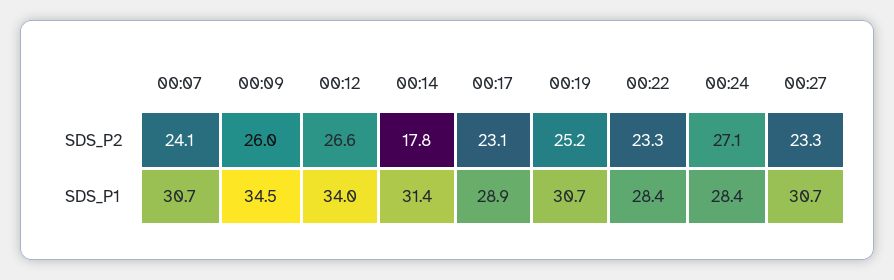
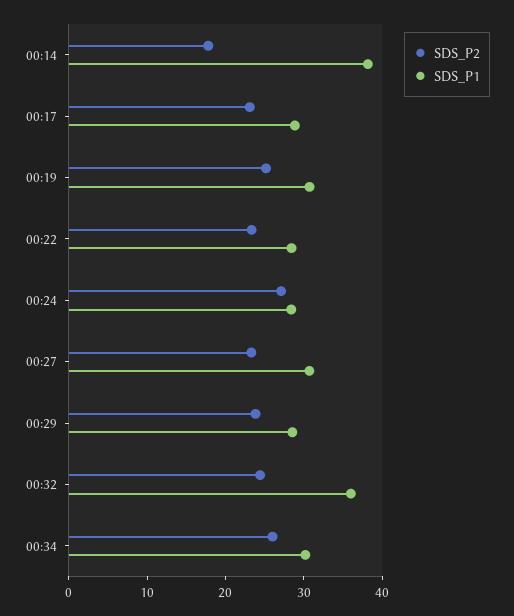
SDS_P2, 00:07: 24.1 -> none
SDS_P2, 00:09: 26 -> none
SDS_P2, 00:12: 26.6 -> none
SDS_P1, 00:07: 30.7 -> none
SDS_P1, 00:09: 34.5 -> none
SDS_P1, 00:12: 34 -> none
SDS_P1, 00:14: 31.4 -> 38
SDS_P2, 00:29: none -> 24
SDS_P1, 00:29: none -> 28
SDS_P2, 00:32: none -> 24
SDS_P1, 00:32: none -> 36
SDS_P2, 00:34: none -> 26
SDS_P1, 00:34: none -> 30

